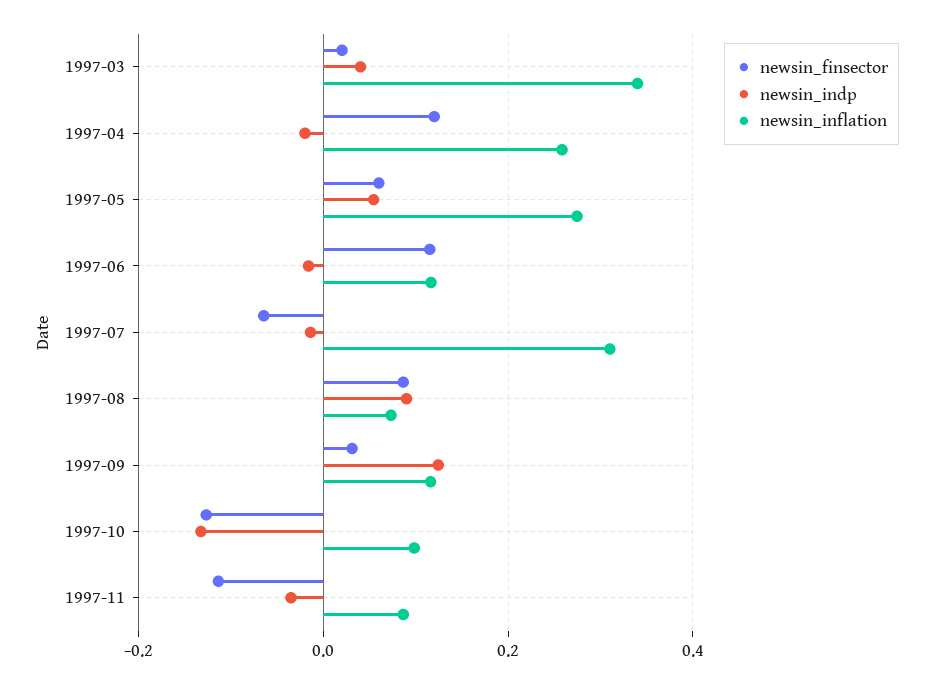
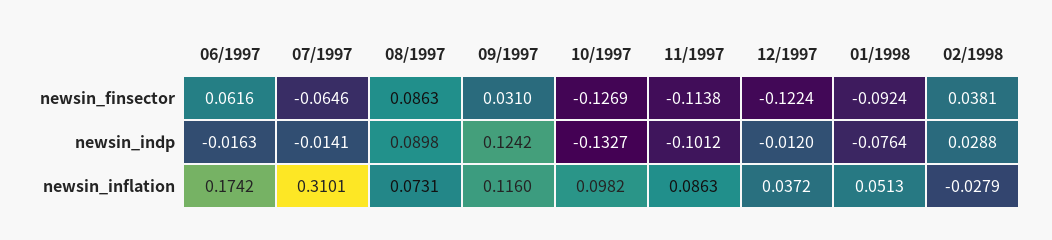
newsin_finsector, 1997-03: 0.02 -> none
newsin_indp, 1997-03: 0.04 -> none
newsin_inflation, 1997-03: 0.34 -> none
newsin_finsector, 1997-04: 0.12 -> none
newsin_indp, 1997-04: -0.02 -> none
newsin_inflation, 1997-04: 0.26 -> none
newsin_finsector, 1997-05: 0.06 -> none
newsin_indp, 1997-05: 0.06 -> none
newsin_inflation, 1997-05: 0.28 -> none
newsin_finsector, 1997-06: 0.12 -> 0.0616
newsin_inflation, 1997-06: 0.12 -> 0.1742
newsin_indp, 1997-11: -0.04 -> -0.1012
newsin_finsector, 12/1997: none -> -0.1224
newsin_finsector, 01/1998: none -> -0.0924
newsin_finsector, 02/1998: none -> 0.0381
newsin_indp, 12/1997: none -> -0.012
newsin_indp, 01/1998: none -> -0.0764
newsin_indp, 02/1998: none -> 0.0288
newsin_inflation, 12/1997: none -> 0.0372
newsin_inflation, 01/1998: none -> 0.0513
newsin_inflation, 02/1998: none -> -0.0279

